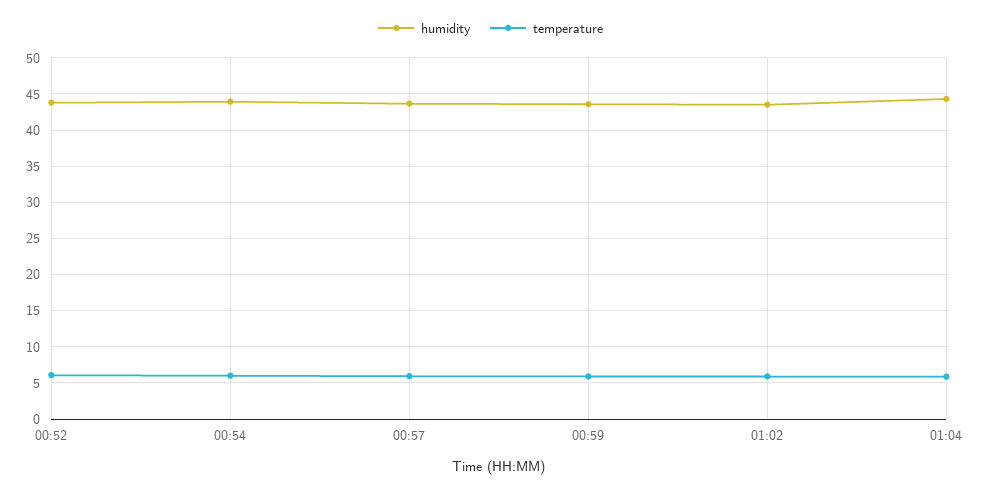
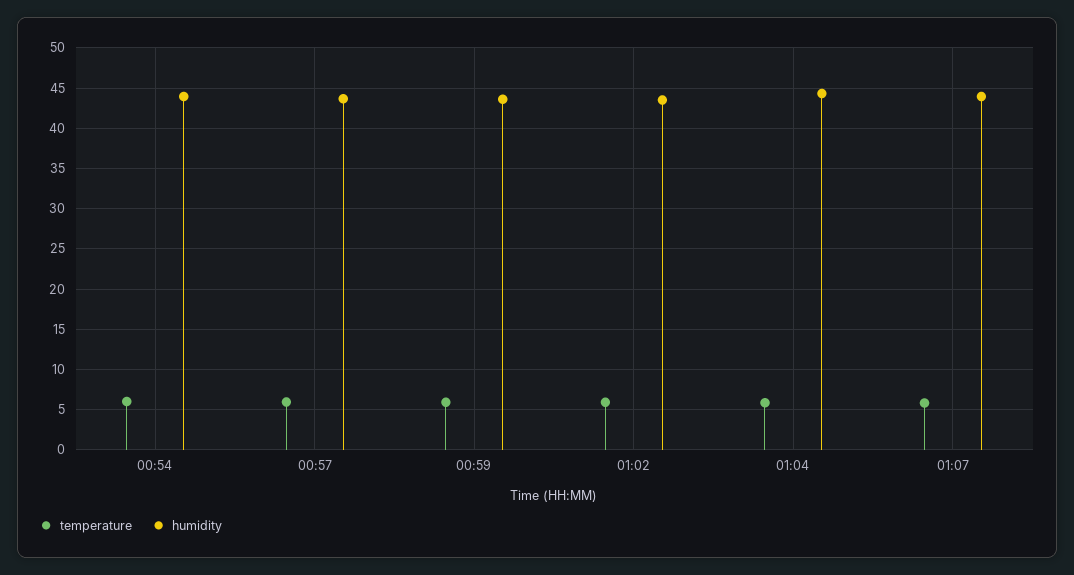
humidity, 00:52: 44 -> none
temperature, 00:52: 6 -> none
temperature, 01:07: none -> 6
humidity, 01:07: none -> 44

